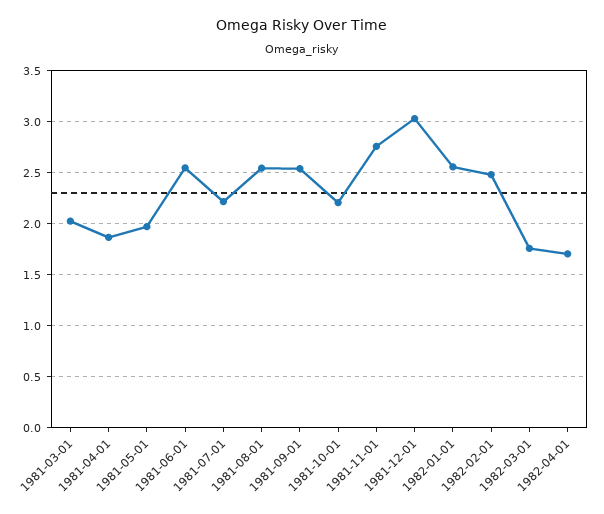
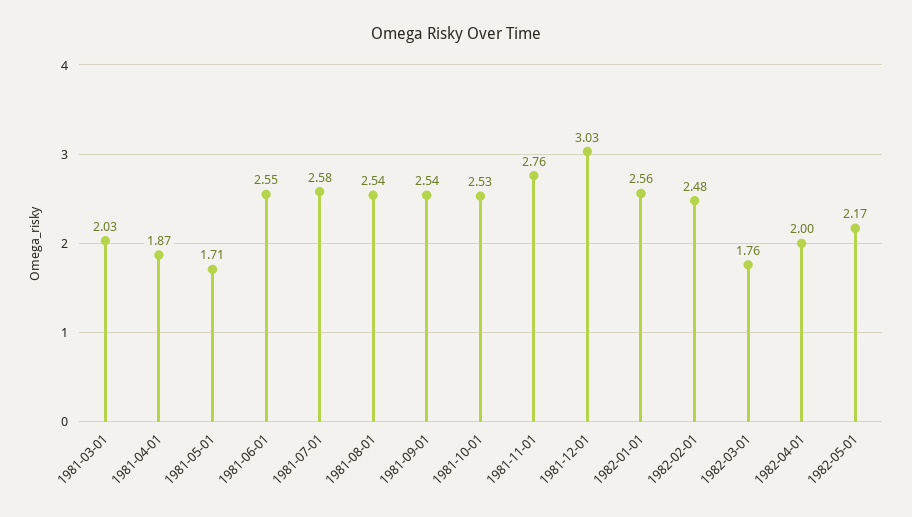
1981-05-01: 2 -> 1.71
1981-07-01: 2.2 -> 2.58
1981-10-01: 2.2 -> 2.53
1982-04-01: 1.7 -> 2
1982-05-01: none -> 2.17

